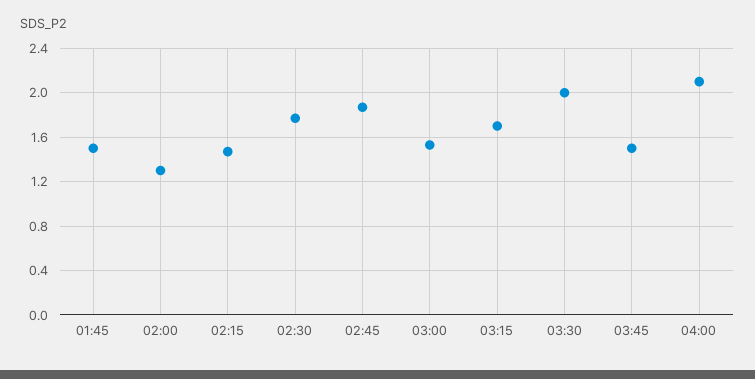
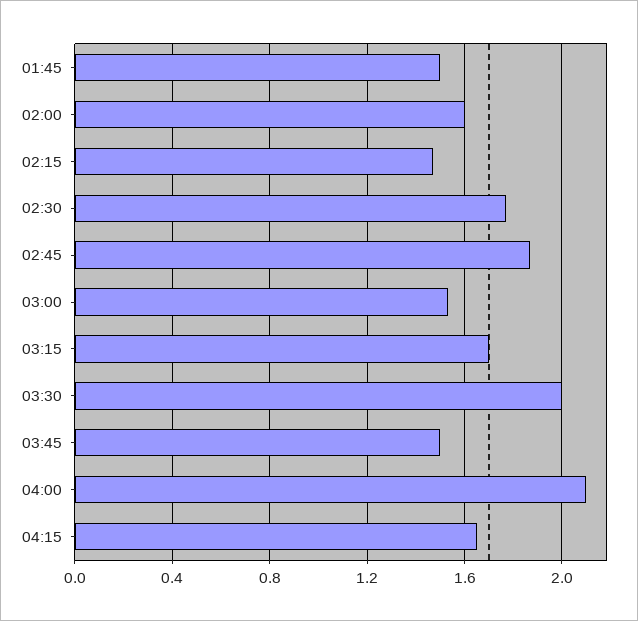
02:00: 1.3 -> 1.6
04:15: none -> 1.65

